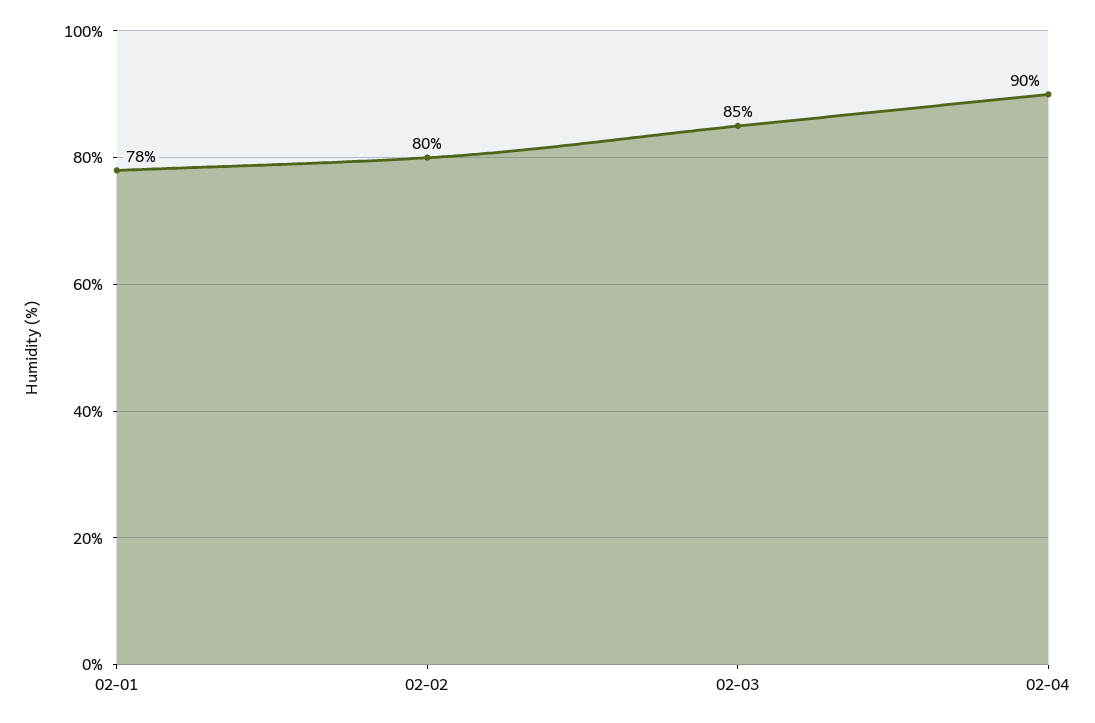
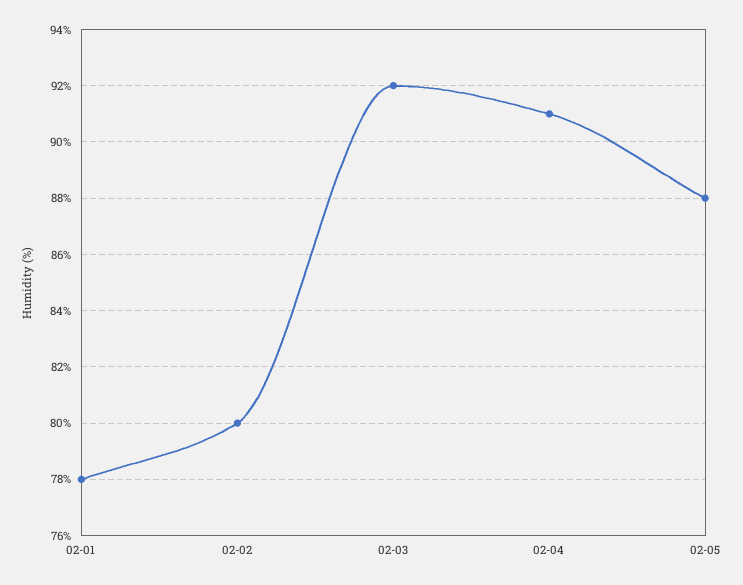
02-03: 85 -> 92
02-04: 90 -> 91
02-05: none -> 88

